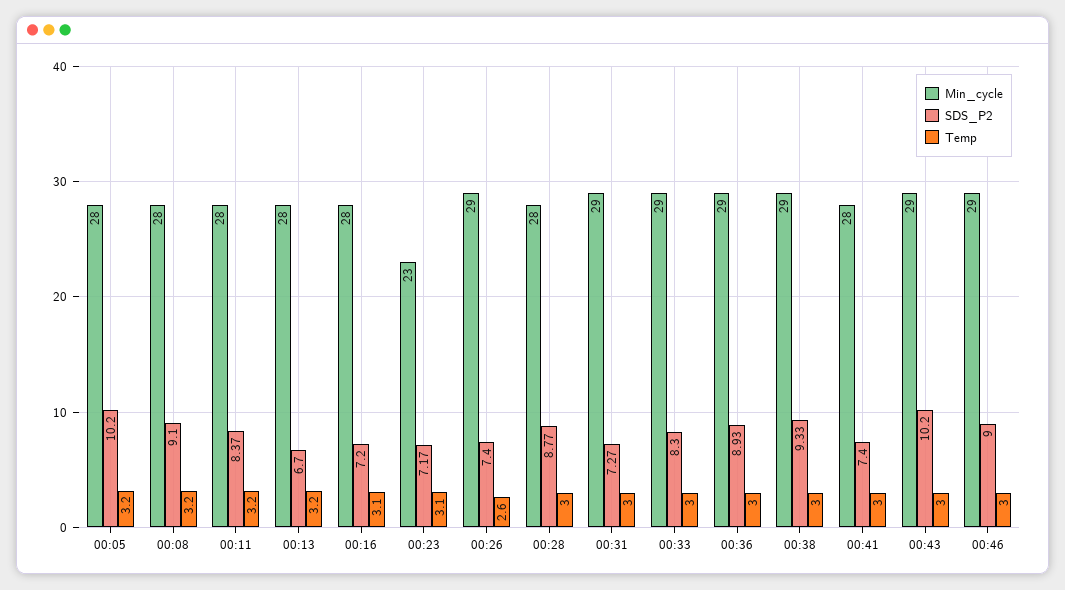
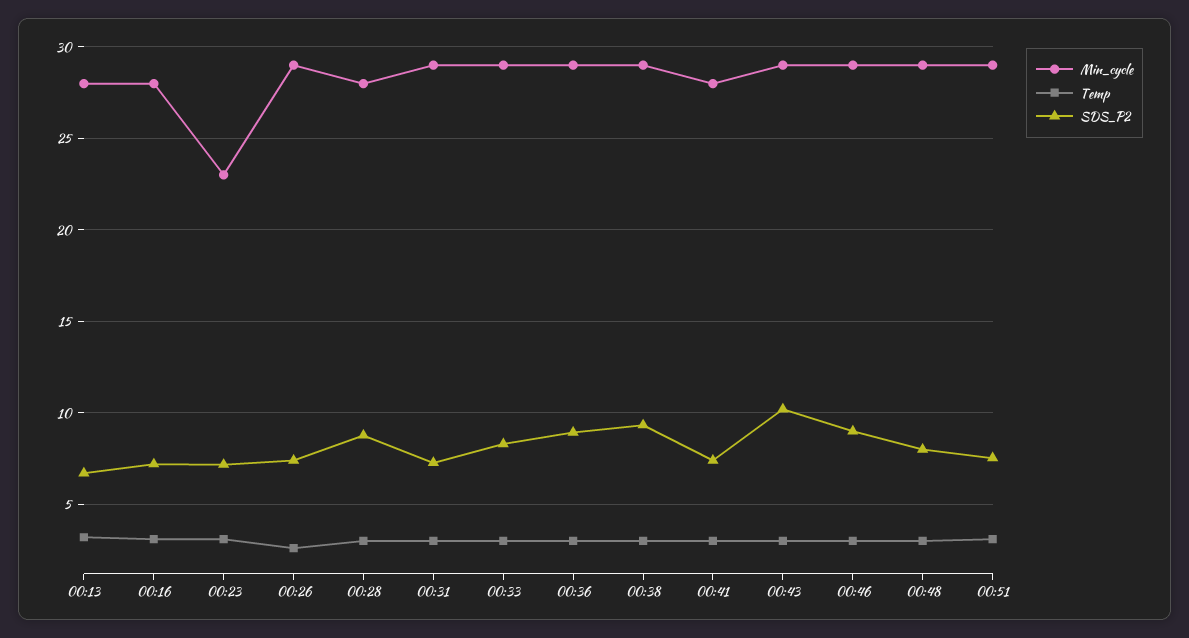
Min_cycle, 00:05: 28 -> none
SDS_P2, 00:05: 10.2 -> none
Temp, 00:05: 3.2 -> none
Min_cycle, 00:08: 28 -> none
SDS_P2, 00:08: 9.1 -> none
Temp, 00:08: 3.2 -> none
Min_cycle, 00:11: 28 -> none
SDS_P2, 00:11: 8.37 -> none
Temp, 00:11: 3.2 -> none
Min_cycle, 00:48: none -> 29
Temp, 00:48: none -> 3
SDS_P2, 00:48: none -> 8
Min_cycle, 00:51: none -> 29
Temp, 00:51: none -> 3
SDS_P2, 00:51: none -> 7.5

